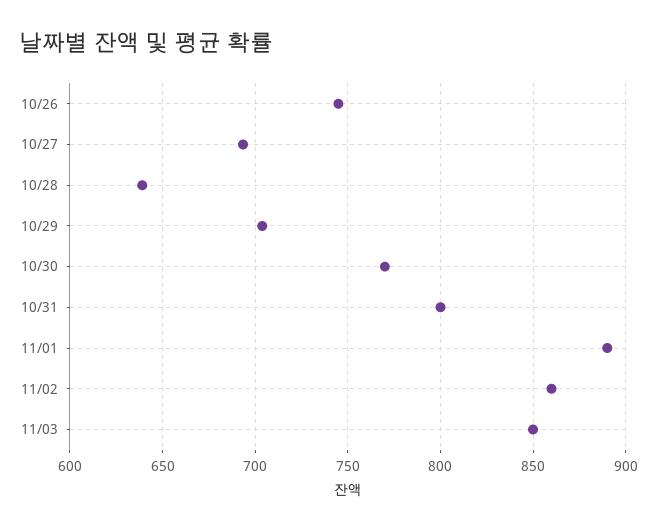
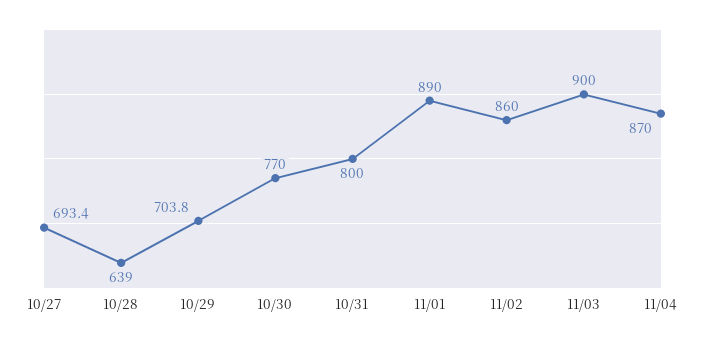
10/26: 745 -> none
11/03: 850 -> 900
11/04: none -> 870

